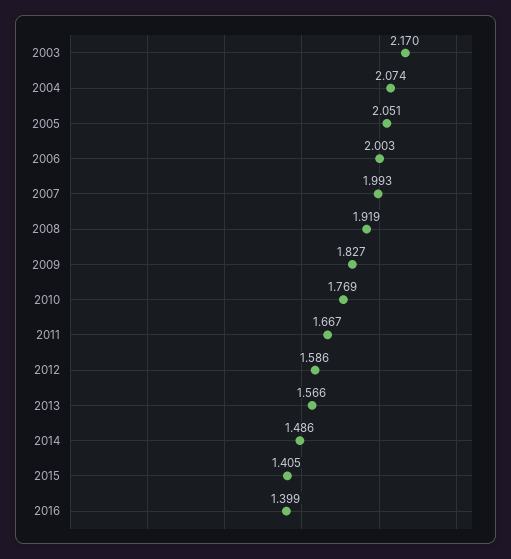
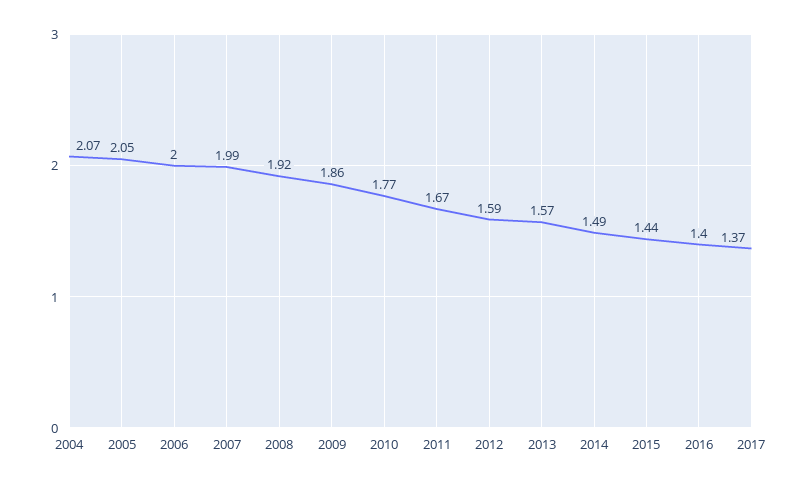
2003: 2.17 -> none
2009: 1.827 -> 1.86
2015: 1.405 -> 1.44
2017: none -> 1.37

